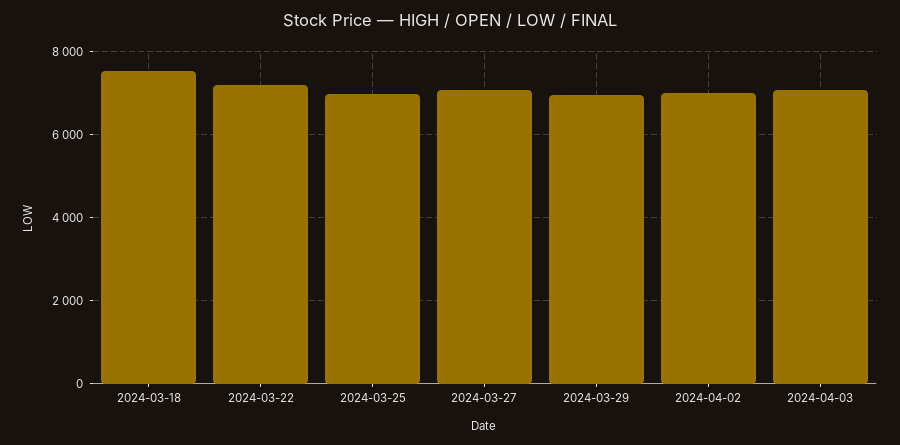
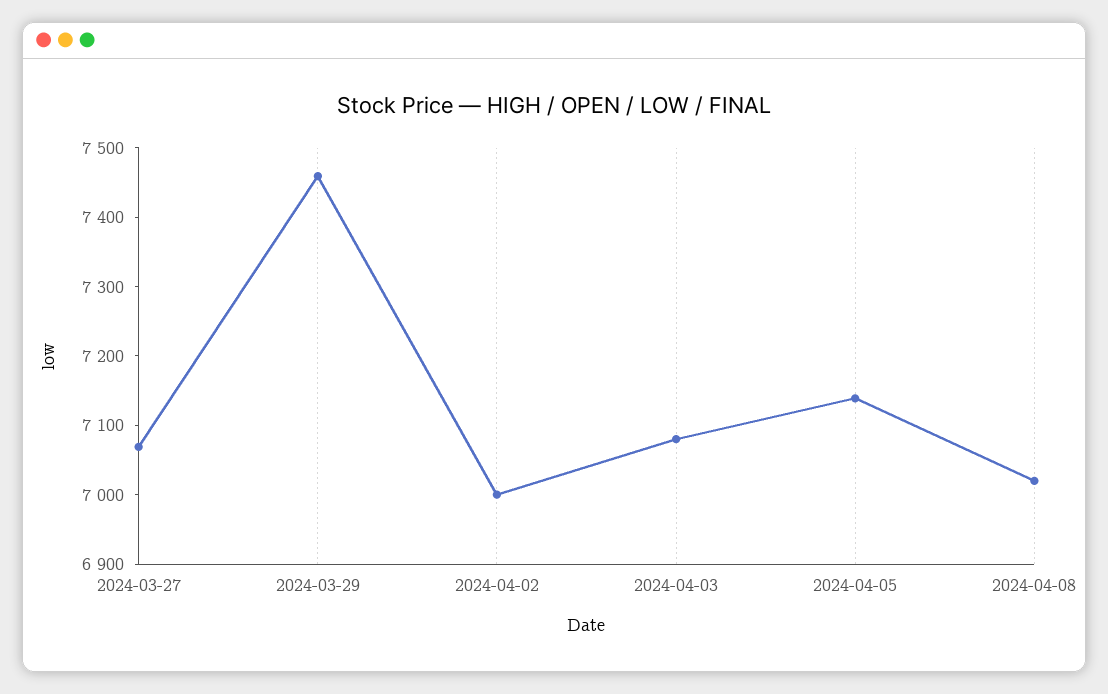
2024-03-18: 7600 -> none
2024-03-22: 7200 -> none
2024-03-25: 7000 -> none
2024-03-29: 7000 -> 7460
2024-04-05: none -> 7140
2024-04-08: none -> 7020

